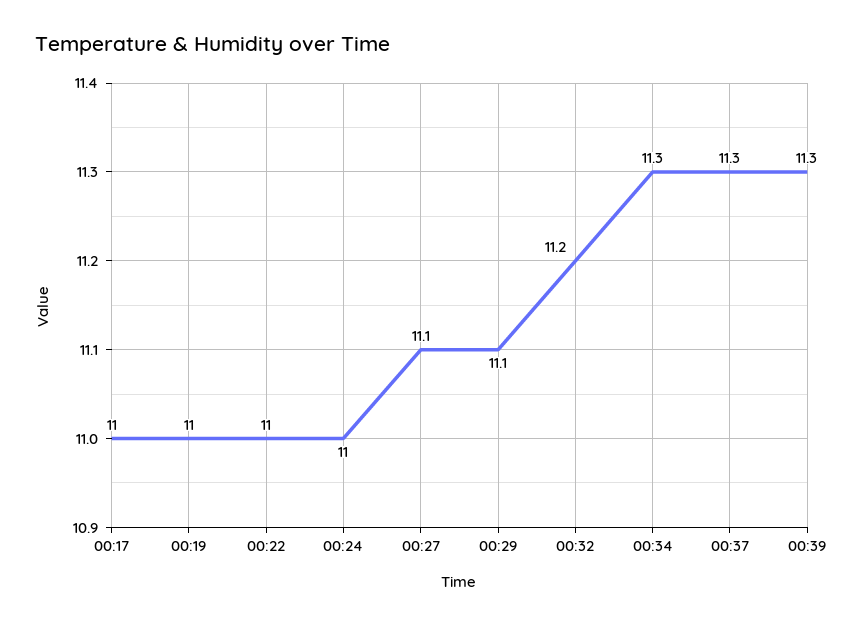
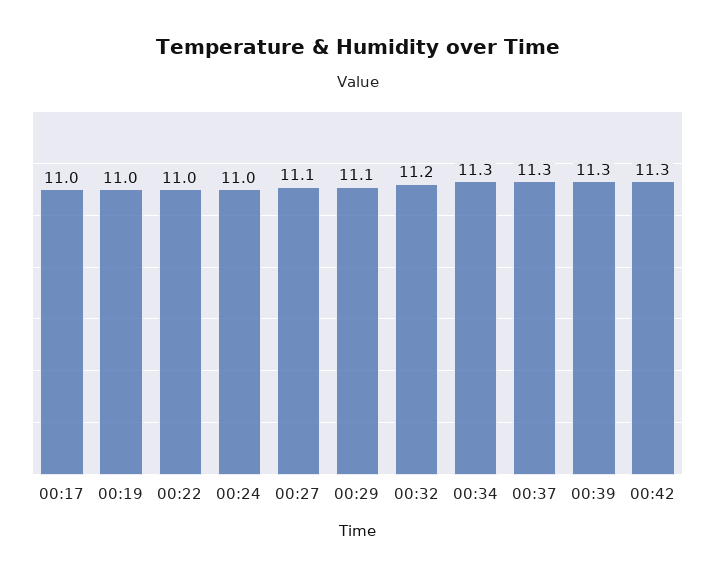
00:42: none -> 11.3

